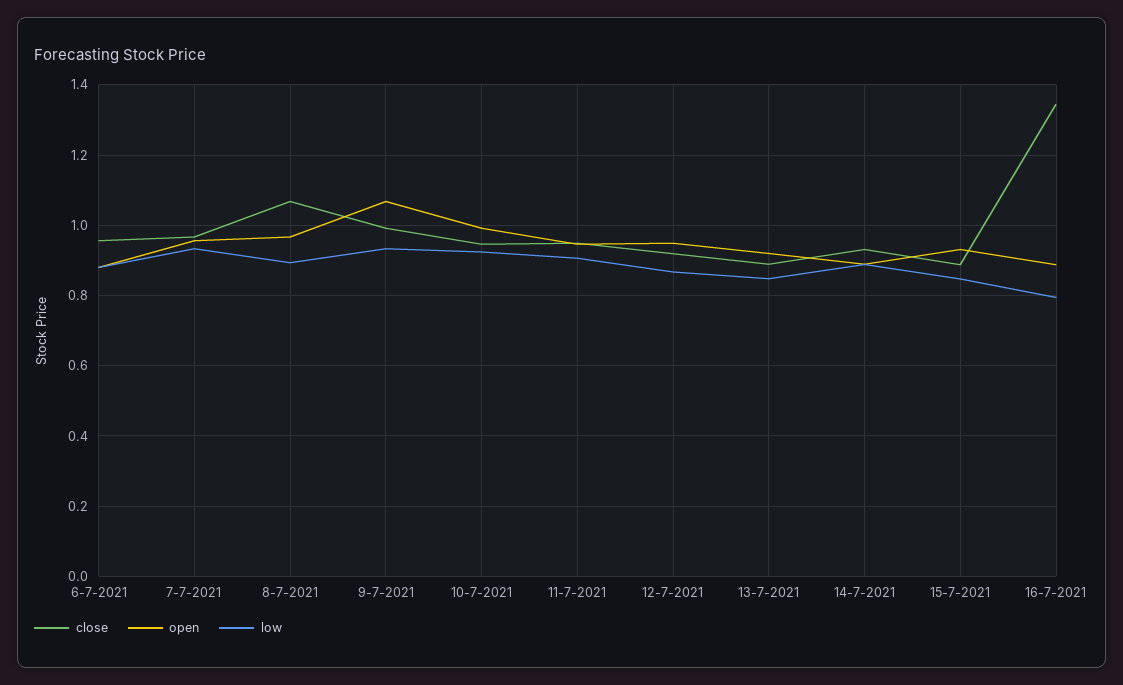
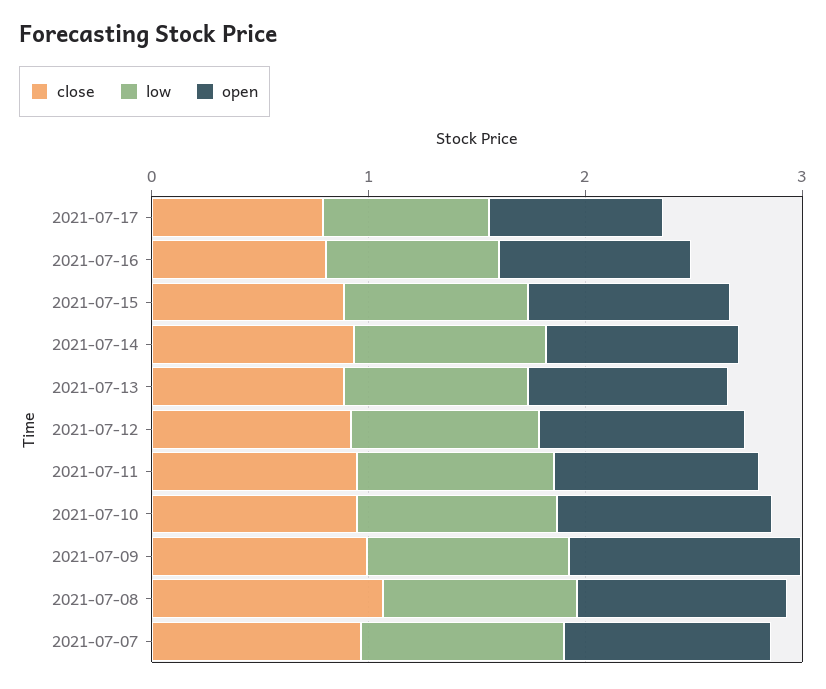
close, 6-7-2021: 0.96 -> none
open, 6-7-2021: 0.88 -> none
low, 6-7-2021: 0.88 -> none
close, 16-7-2021: 1.34 -> 0.8
close, 2021-07-17: none -> 0.8
low, 2021-07-17: none -> 0.8
open, 2021-07-17: none -> 0.8

